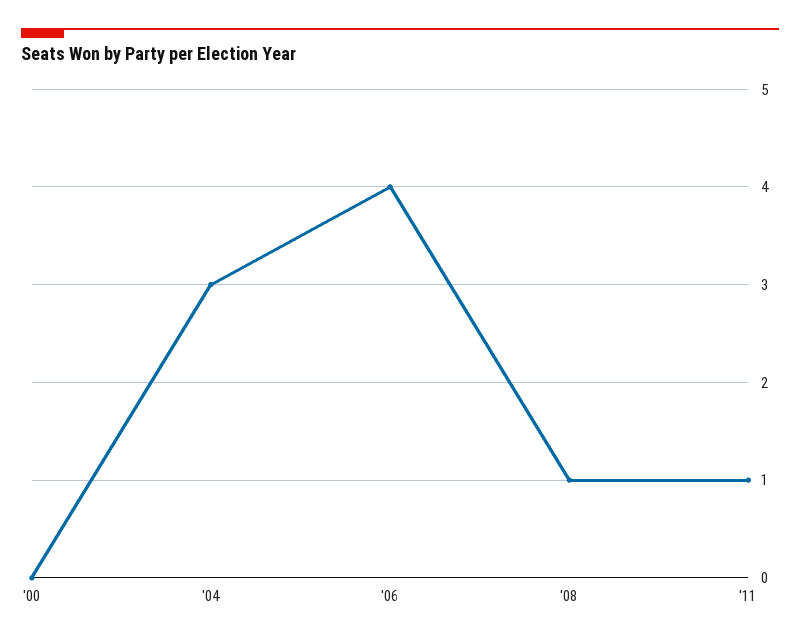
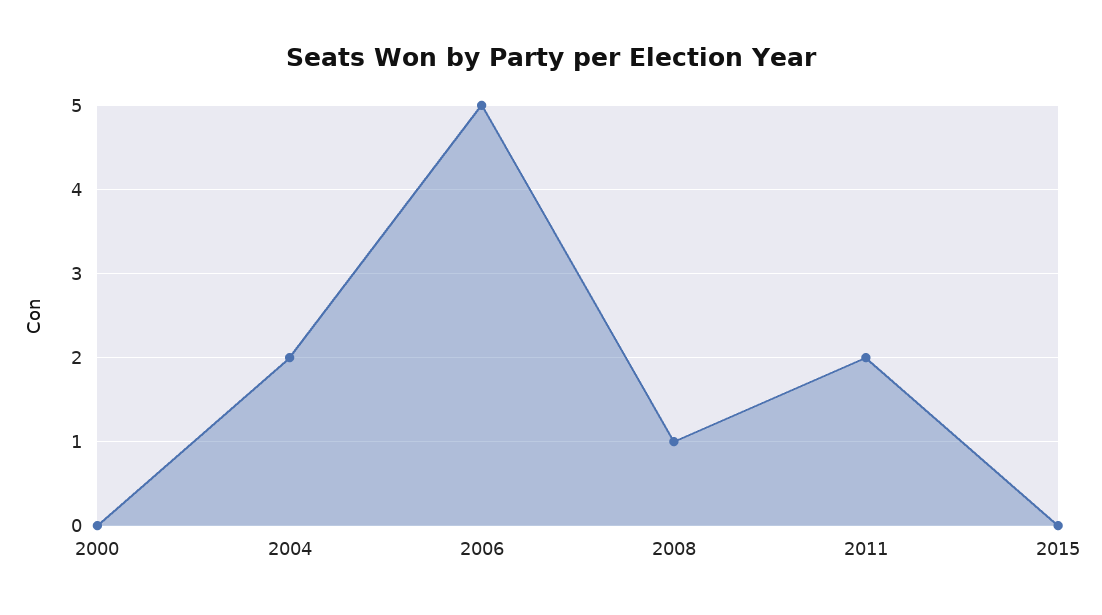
'04: 3 -> 2
'06: 4 -> 5
'11: 1 -> 2
2015: none -> 0

